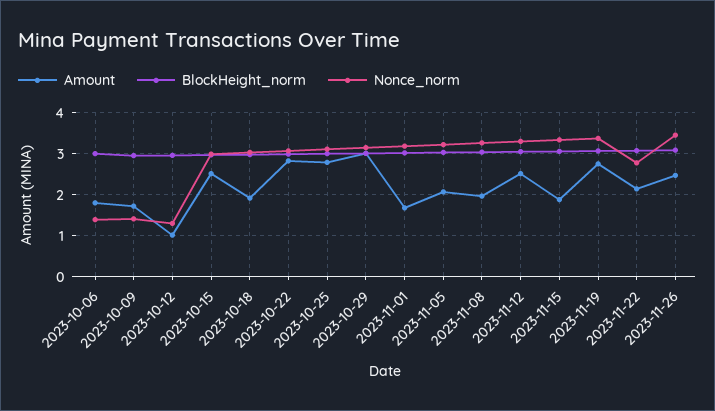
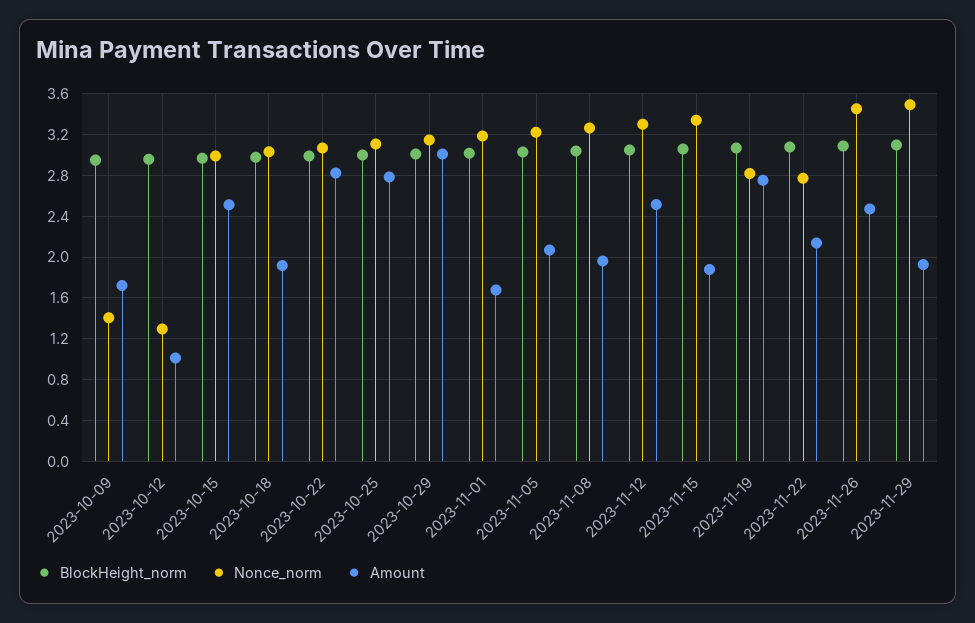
Amount, 2023-10-06: 1.8 -> none
BlockHeight_norm, 2023-10-06: 3 -> none
Nonce_norm, 2023-10-06: 1.4 -> none
Nonce_norm, 2023-11-19: 3.4 -> 2.8
BlockHeight_norm, 2023-11-29: none -> 3.1
Nonce_norm, 2023-11-29: none -> 3.5
Amount, 2023-11-29: none -> 1.9

